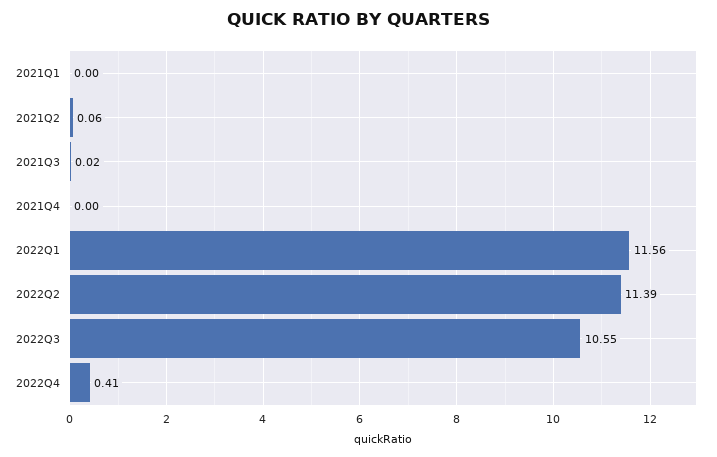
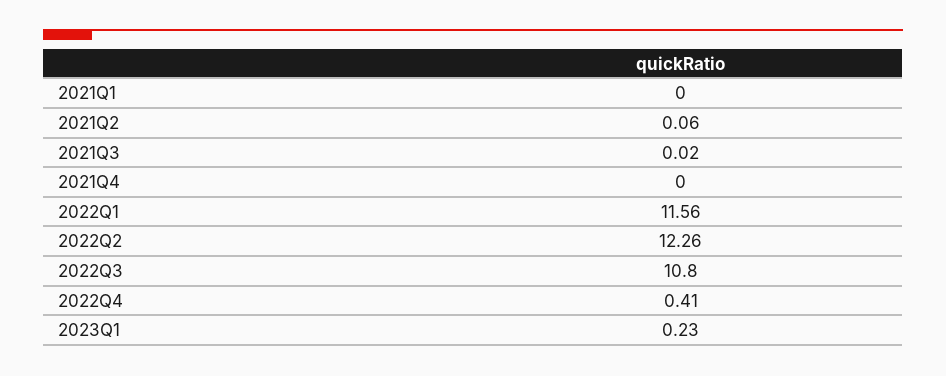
2022Q2: 11.39 -> 12.26
2022Q3: 10.55 -> 10.8
2023Q1: none -> 0.23

